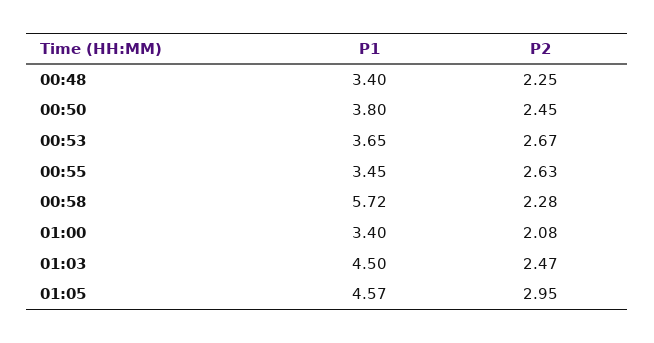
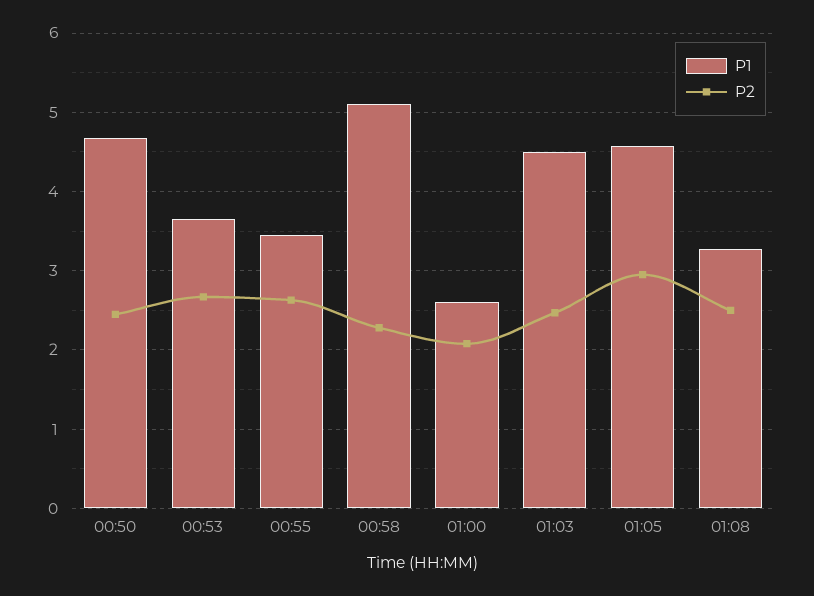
P1, 00:48: 3.4 -> none
P2, 00:48: 2.25 -> none
P1, 00:50: 3.8 -> 4.7
P1, 00:58: 5.72 -> 5.1
P1, 01:00: 3.4 -> 2.6
P1, 01:08: none -> 3.3
P2, 01:08: none -> 2.5

